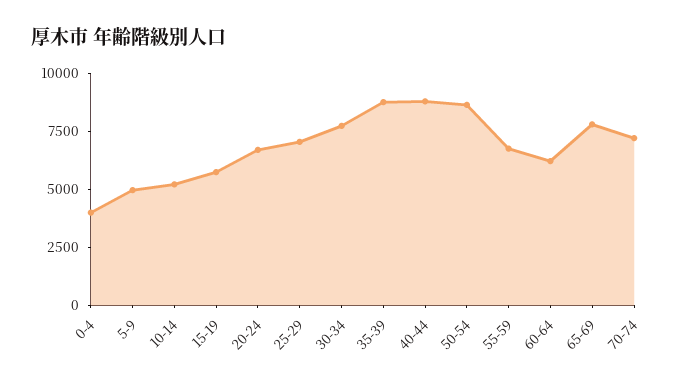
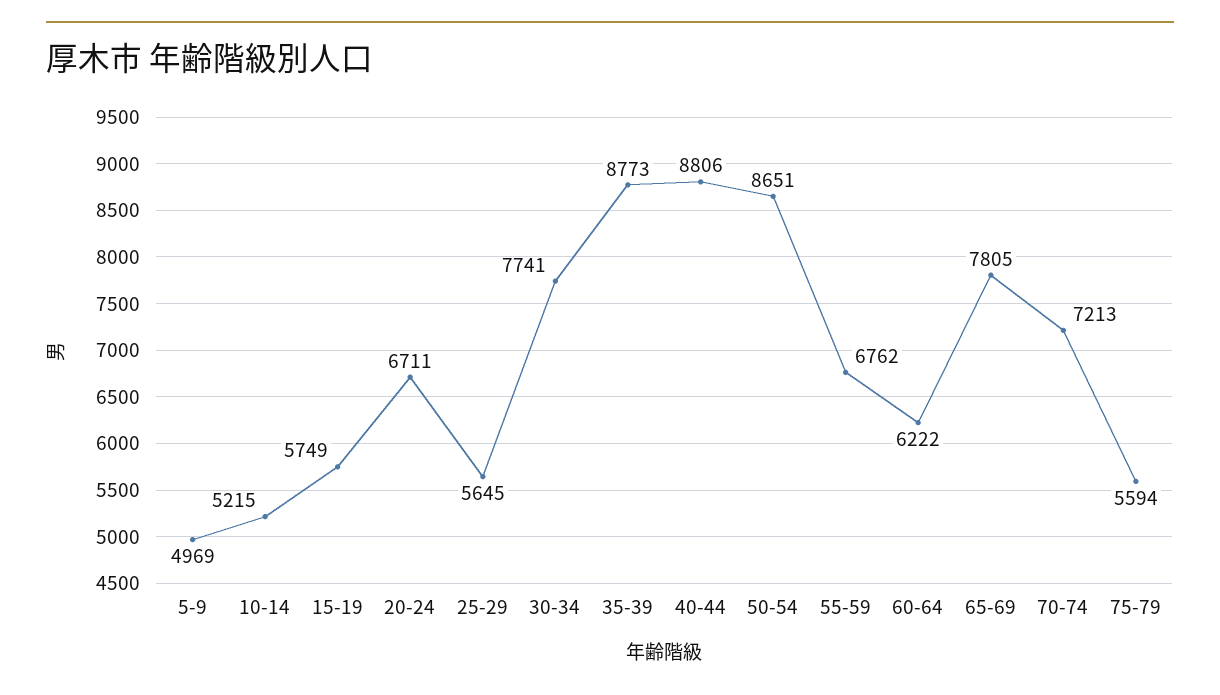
0-4: 4000 -> none
25-29: 7000 -> 5645
75-79: none -> 5594

